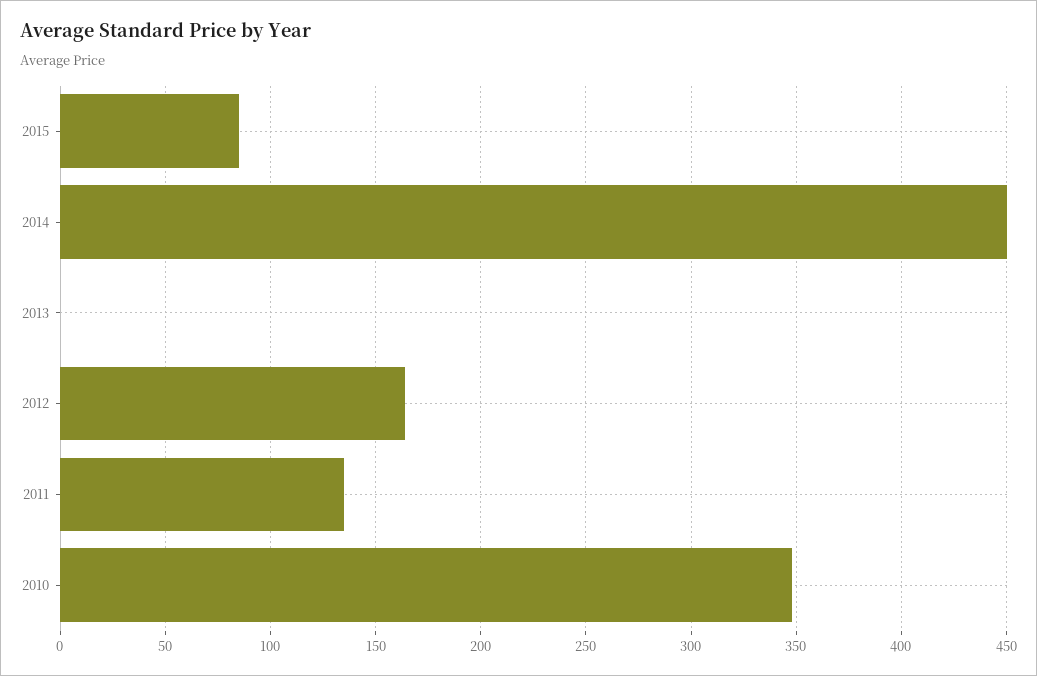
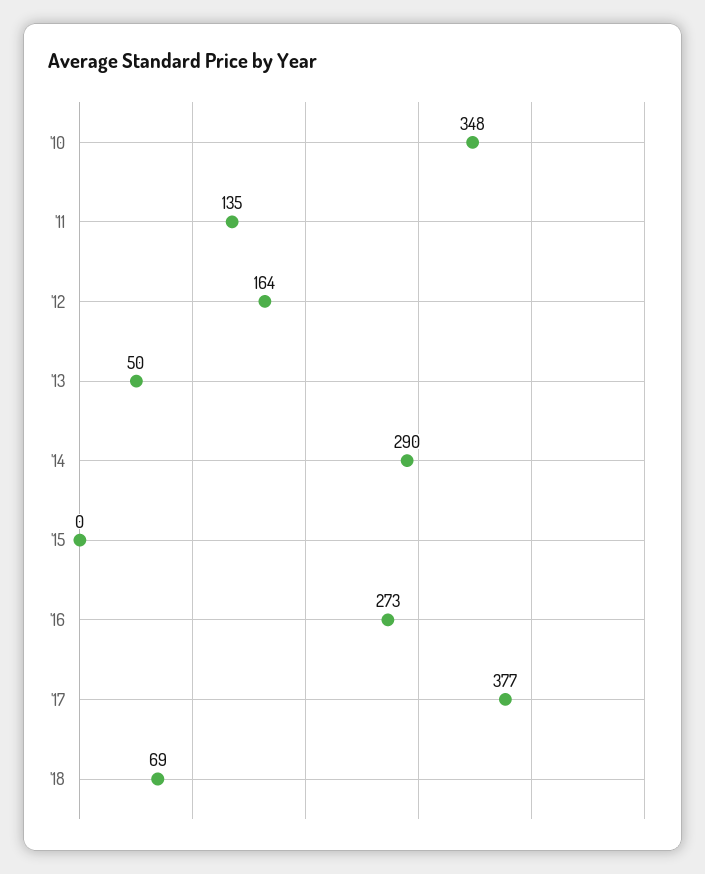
2015: 85 -> 0
2014: 450 -> 290
2013: 0 -> 50
'16: none -> 273
'17: none -> 377
'18: none -> 69

